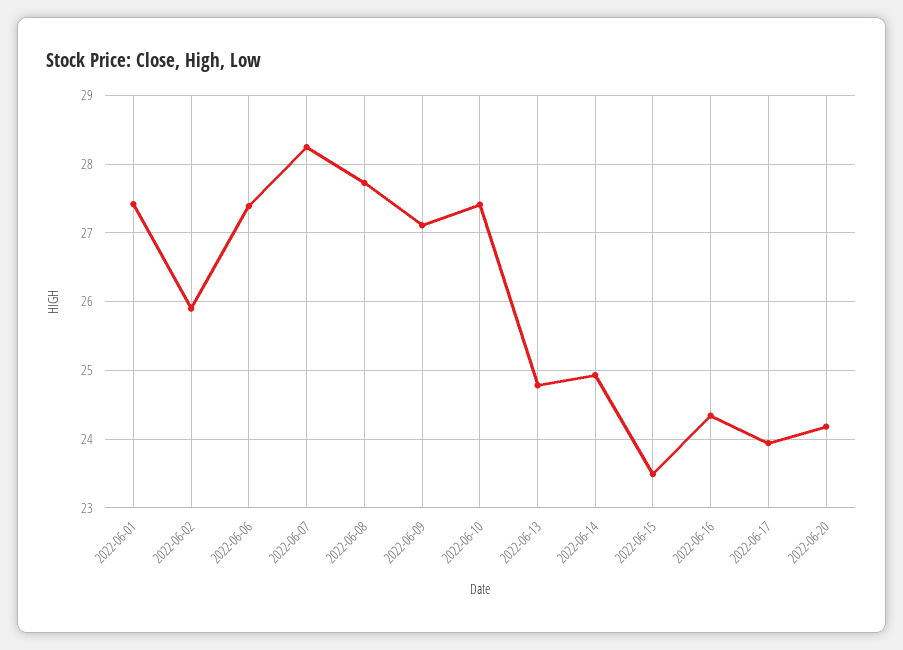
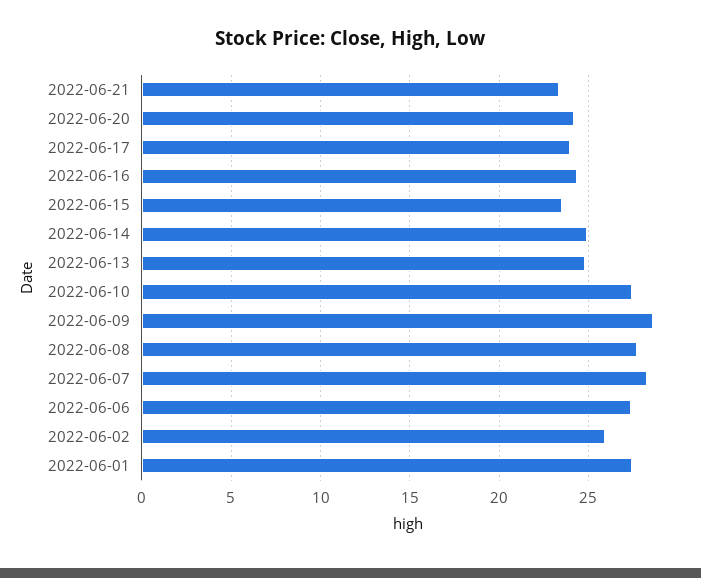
2022-06-09: 27.1 -> 28.5
2022-06-21: none -> 23.5

